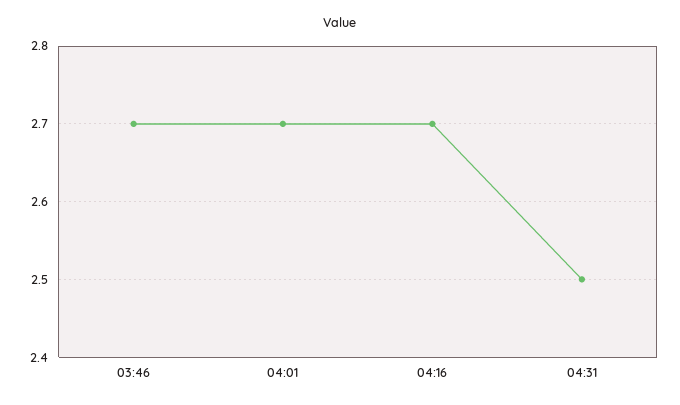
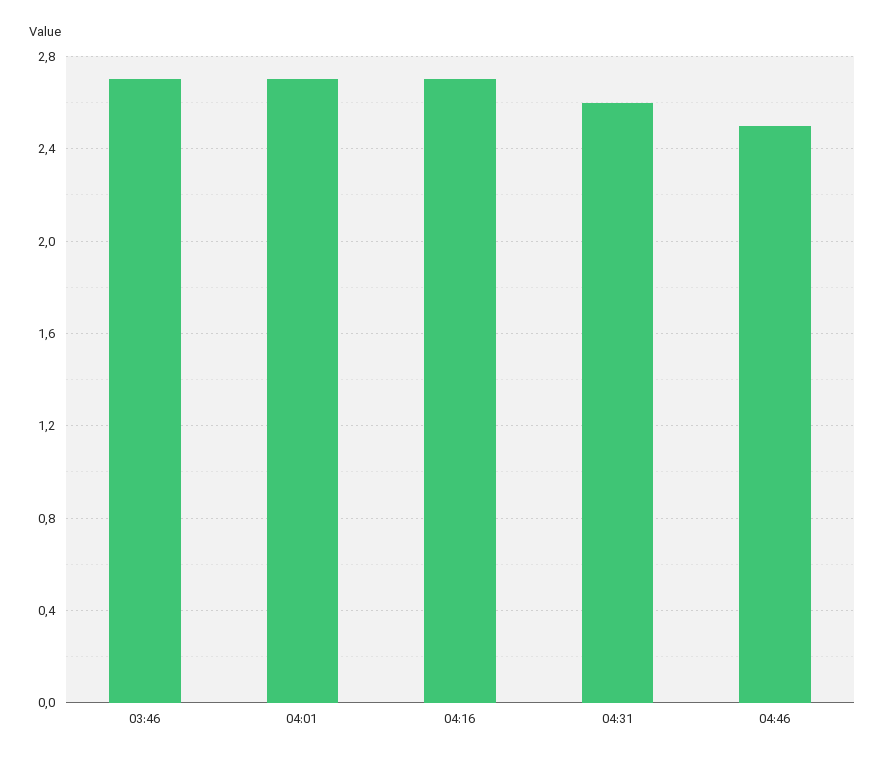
04:31: 2.5 -> 2.6
04:46: none -> 2.5

